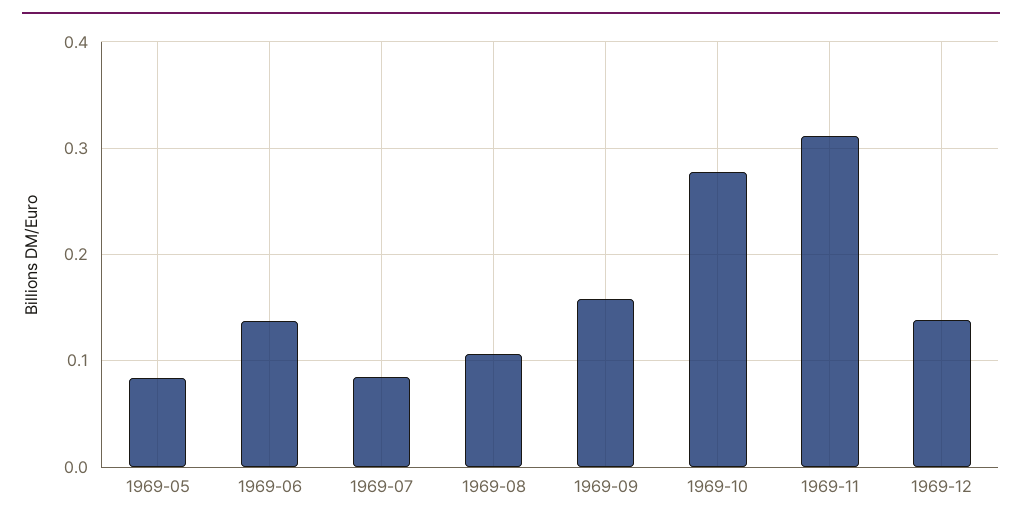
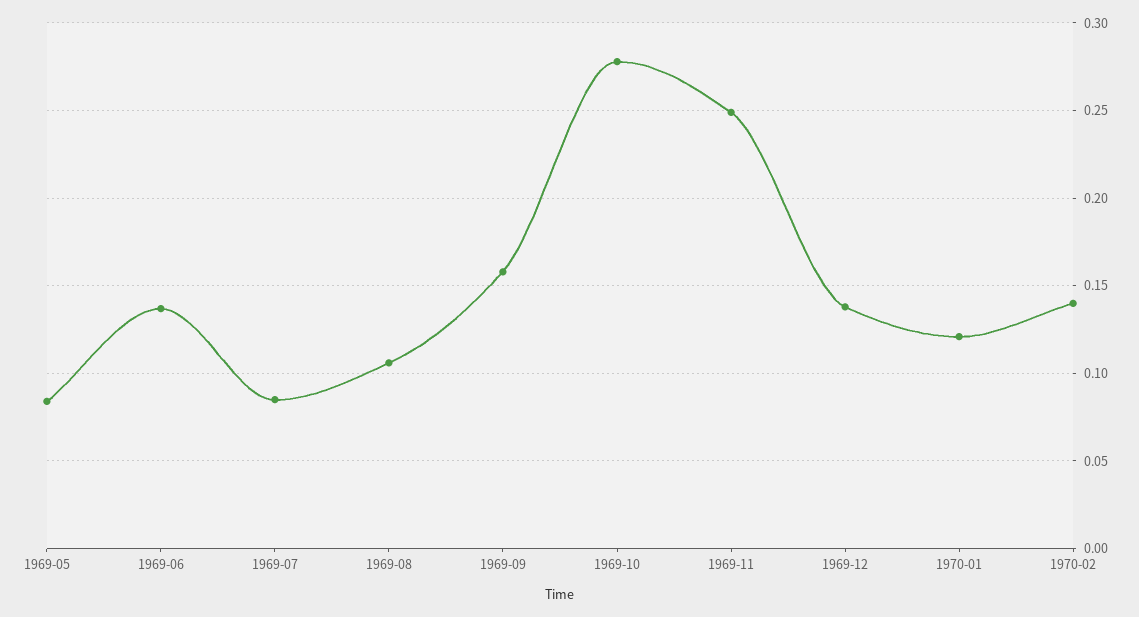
1969-11: 0.31 -> 0.25
1970-01: none -> 0.12
1970-02: none -> 0.14

